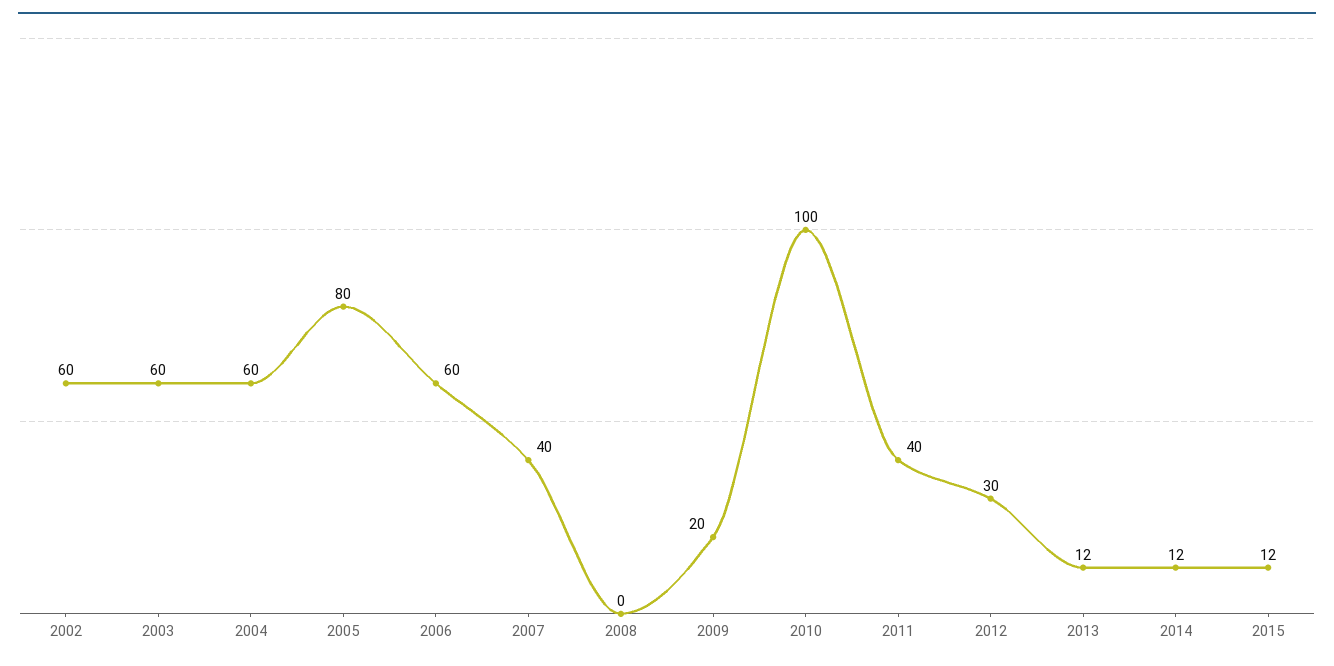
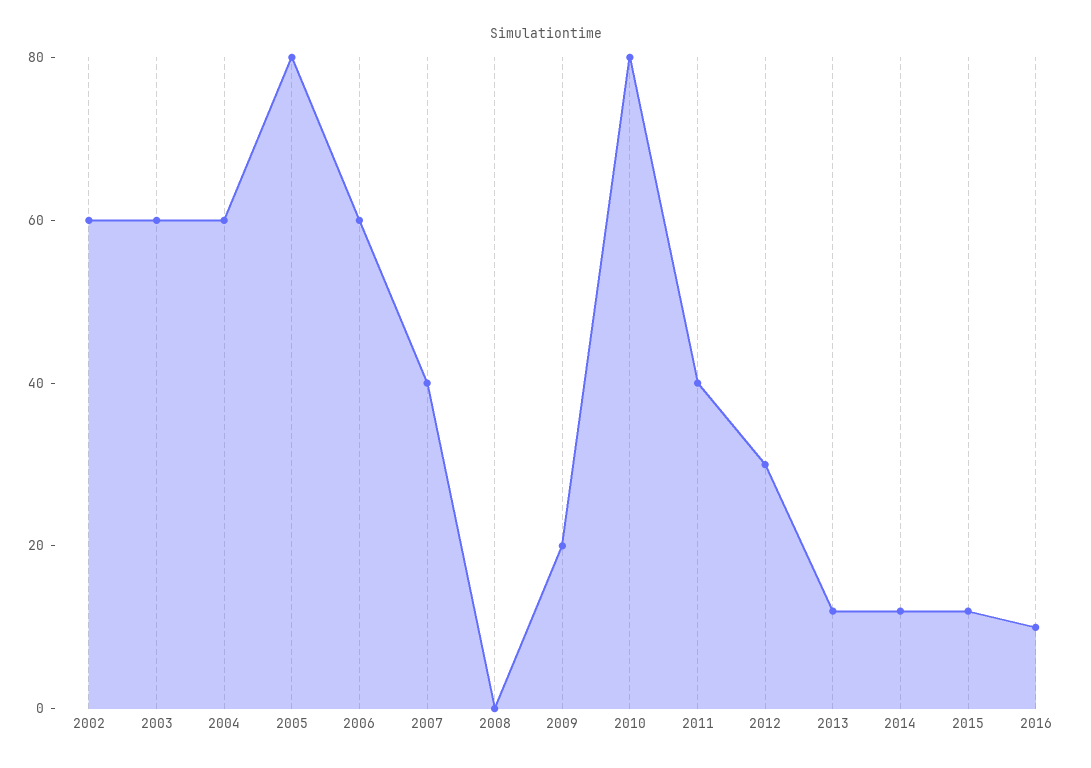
2010: 100 -> 80
2016: none -> 10

